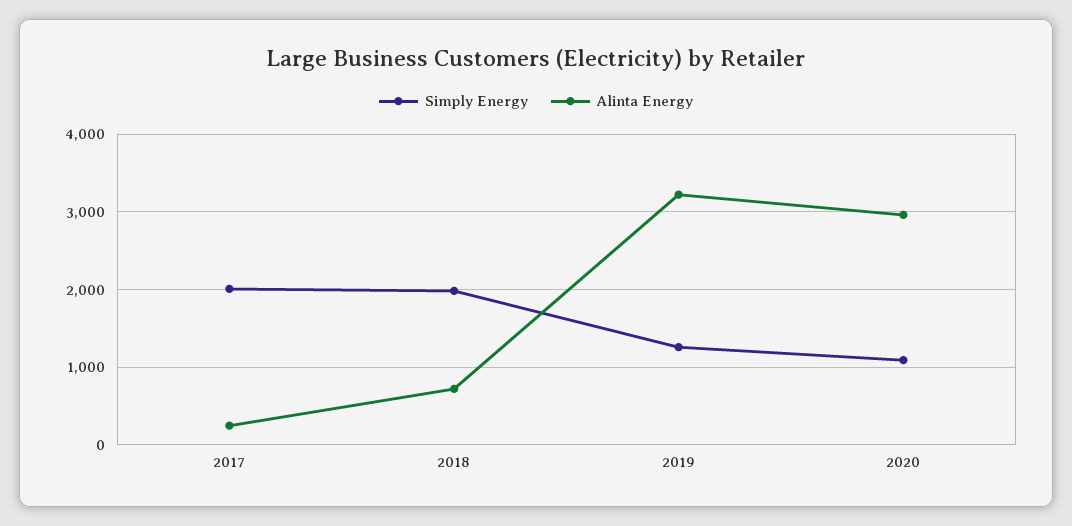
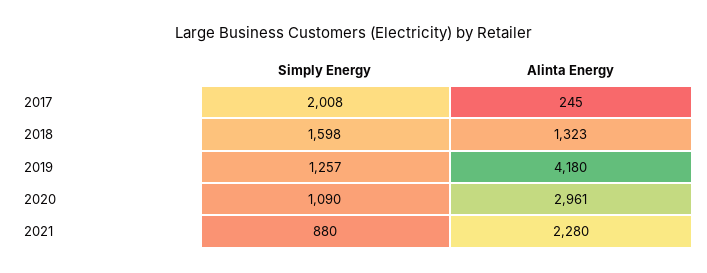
Simply Energy, 2018: 2000 -> 1598
Alinta Energy, 2018: 700 -> 1323
Alinta Energy, 2019: 3200 -> 4180
Simply Energy, 2021: none -> 880
Alinta Energy, 2021: none -> 2280

